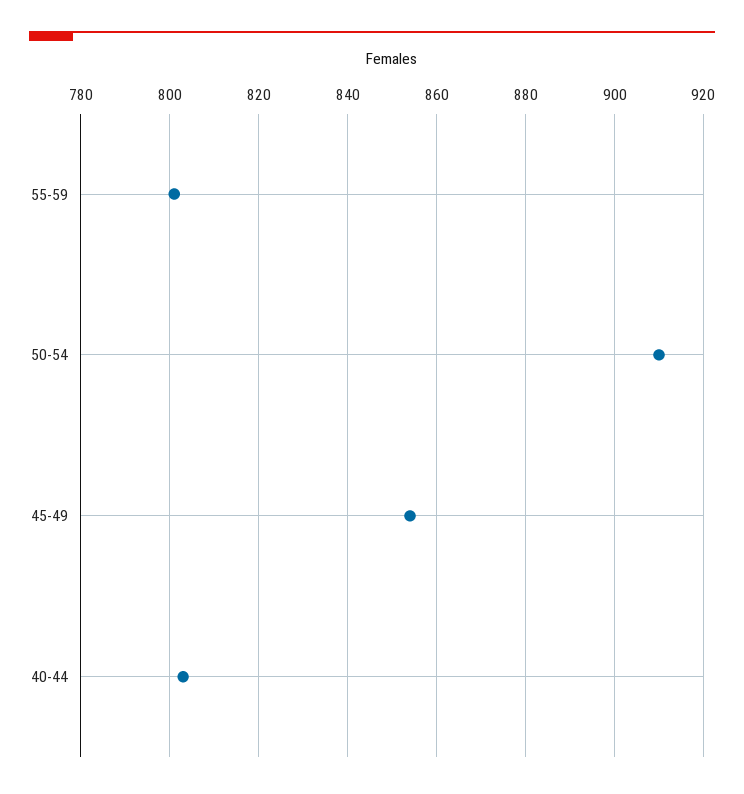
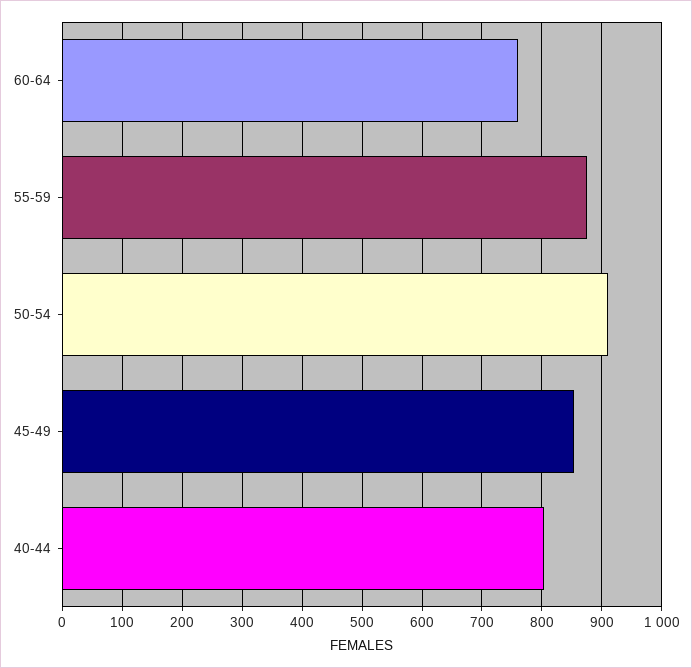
55-59: 800 -> 880
60-64: none -> 760

